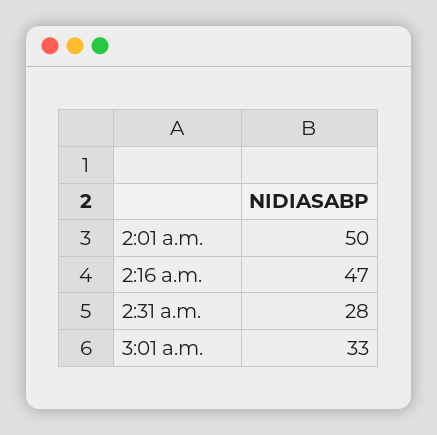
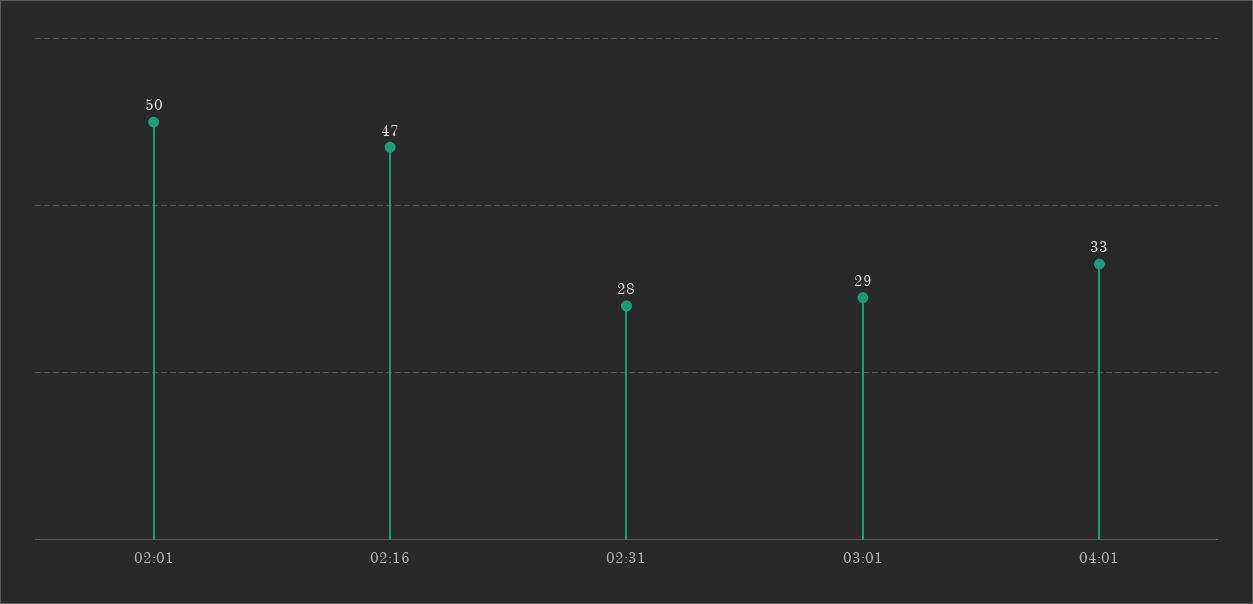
3:01 a.m.: 33 -> 29
04:01: none -> 33

